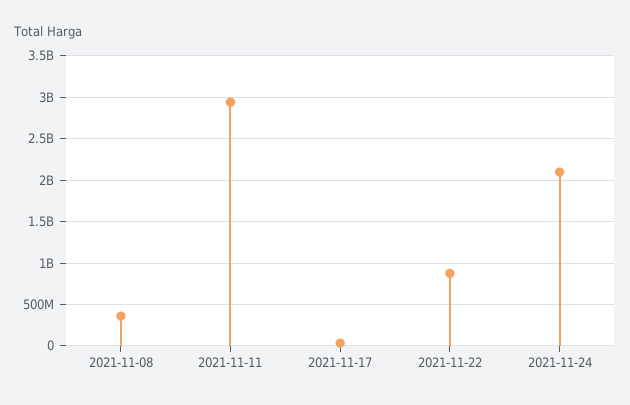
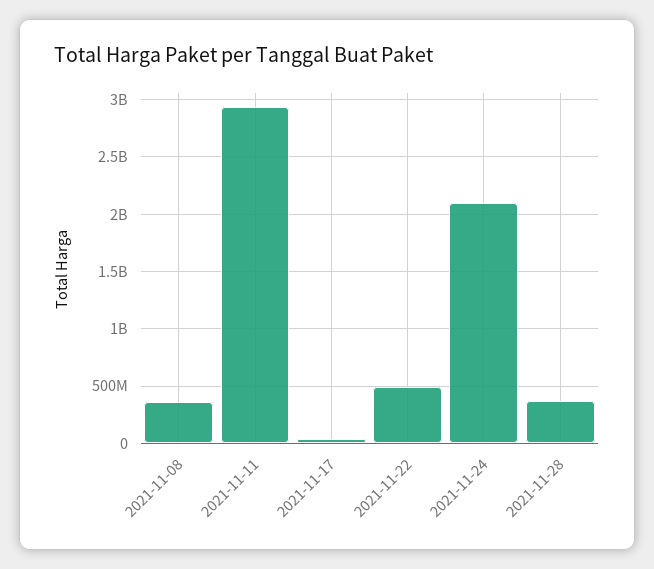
2021-11-22: 900000000 -> 500000000
2021-11-28: none -> 400000000

